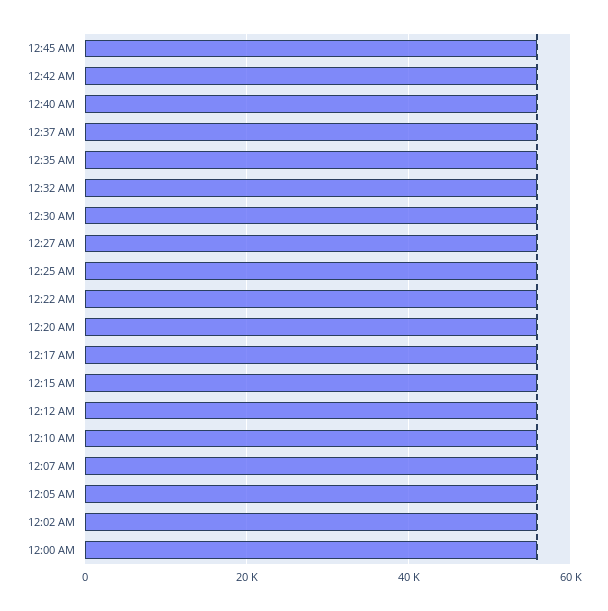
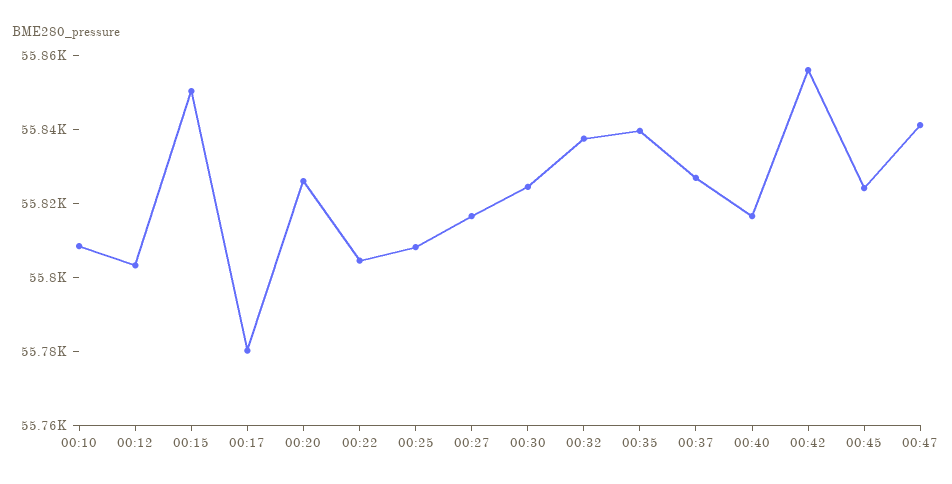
12:07 AM: 56000 -> none
12:05 AM: 56000 -> none
12:02 AM: 56000 -> none
12:00 AM: 56000 -> none
00:47: none -> 55840

